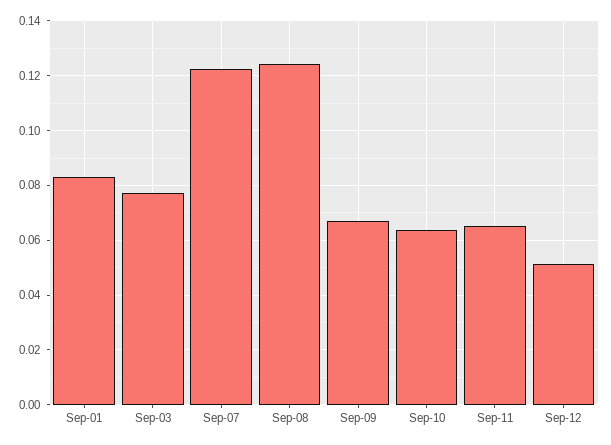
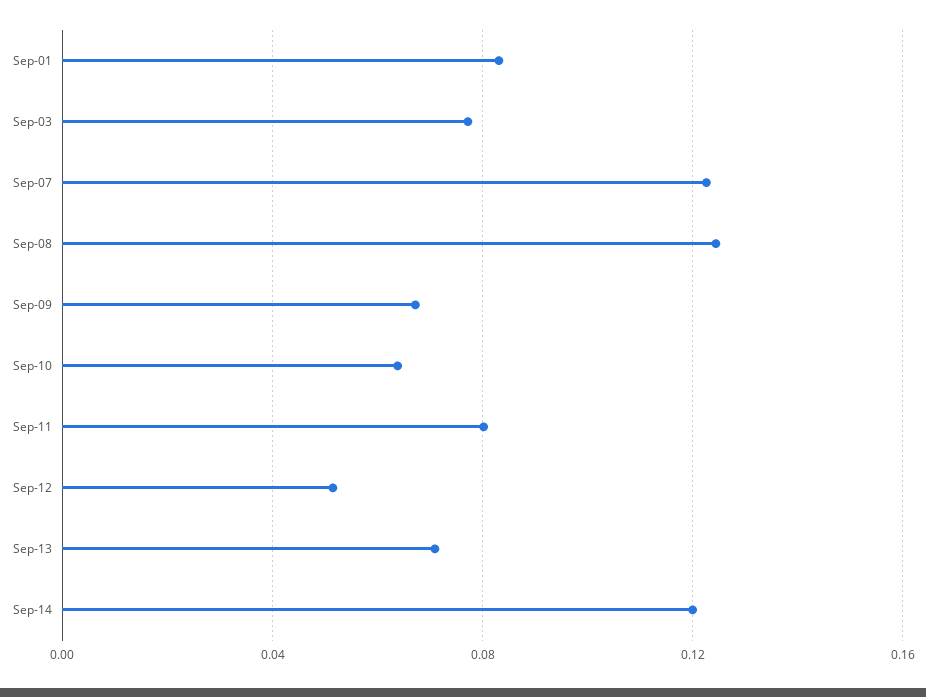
Sep-11: 0.065 -> 0.08
Sep-13: none -> 0.07
Sep-14: none -> 0.12

